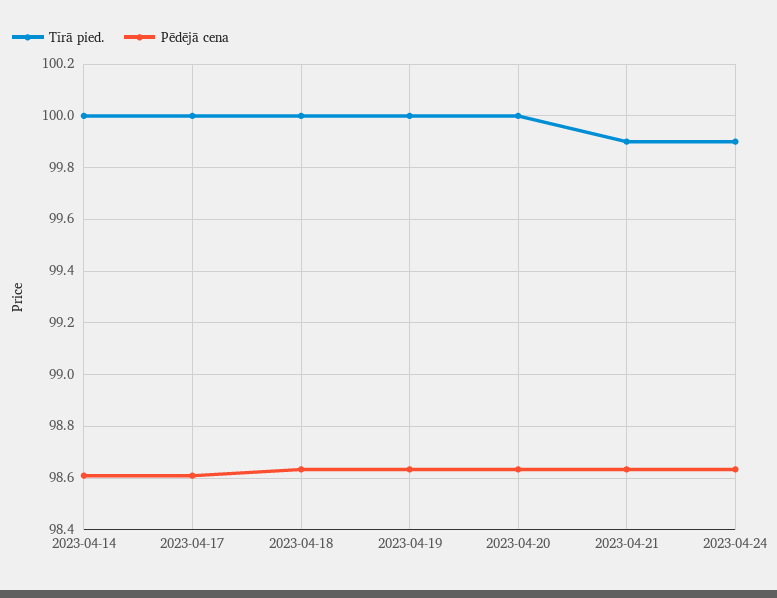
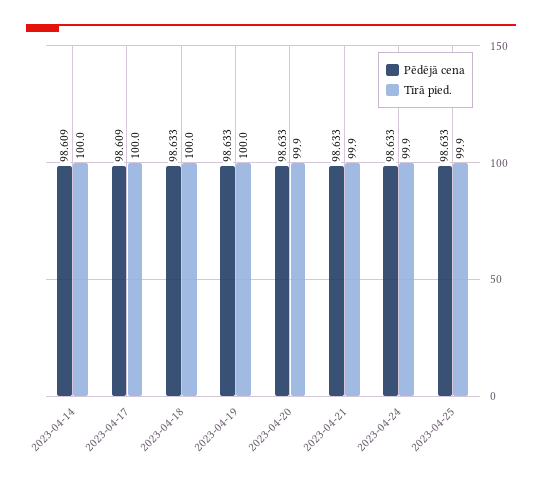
Tīrā pied., 2023-04-20: 100 -> 99.9
Pēdējā cena, 2023-04-25: none -> 98.633
Tīrā pied., 2023-04-25: none -> 99.9

